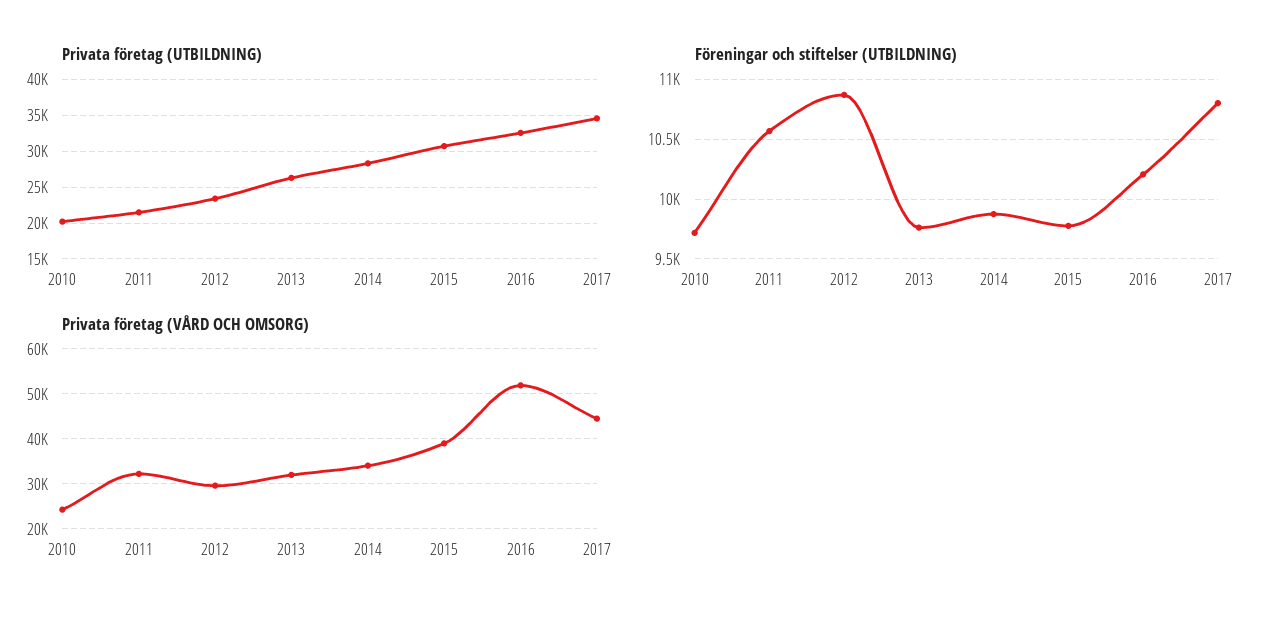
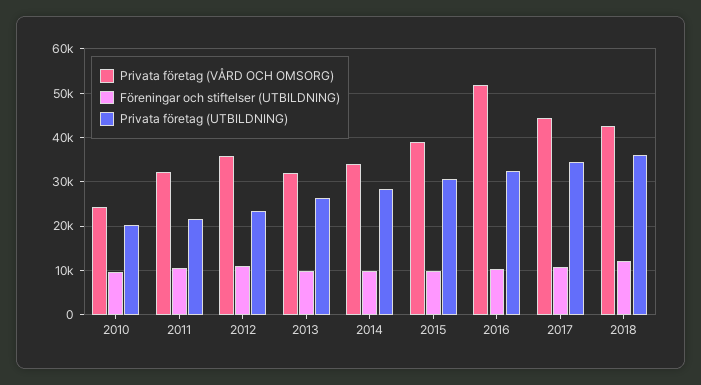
Privata företag (VÅRD OCH OMSORG), 2012: 30000 -> 36000
Privata företag (VÅRD OCH OMSORG), 2018: none -> 42000
Föreningar och stiftelser (UTBILDNING), 2018: none -> 12000
Privata företag (UTBILDNING), 2018: none -> 36000

